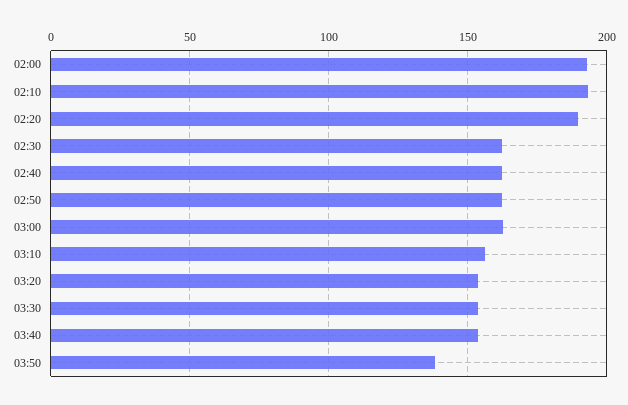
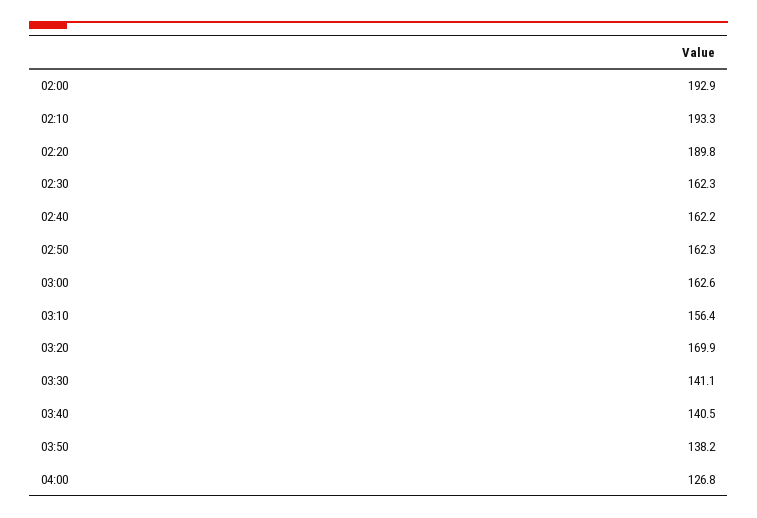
03:20: 155 -> 169.9
03:30: 155 -> 141.1
03:40: 155 -> 140.5
04:00: none -> 126.8

